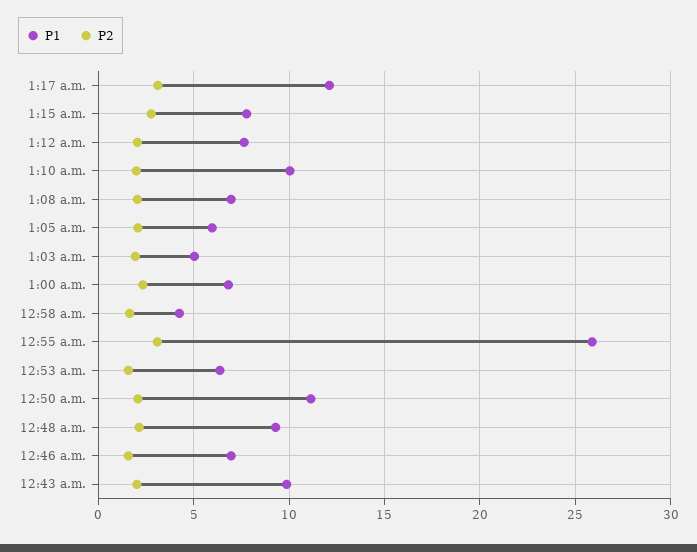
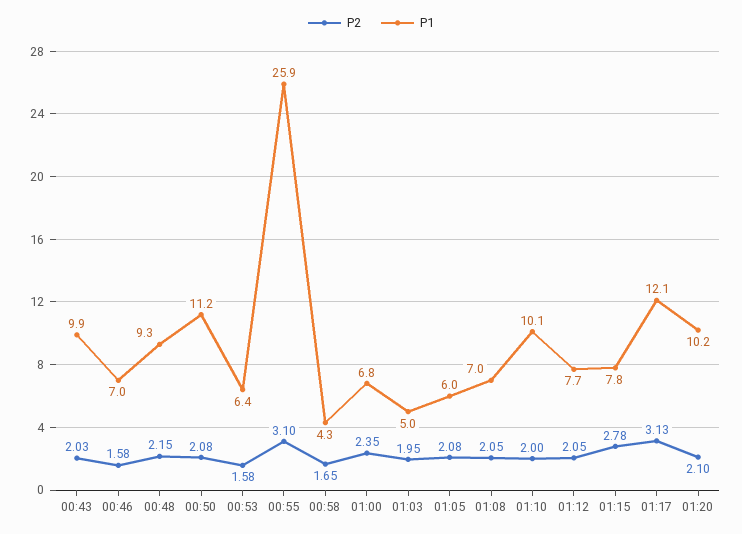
P2, 01:20: none -> 2.1
P1, 01:20: none -> 10.2

